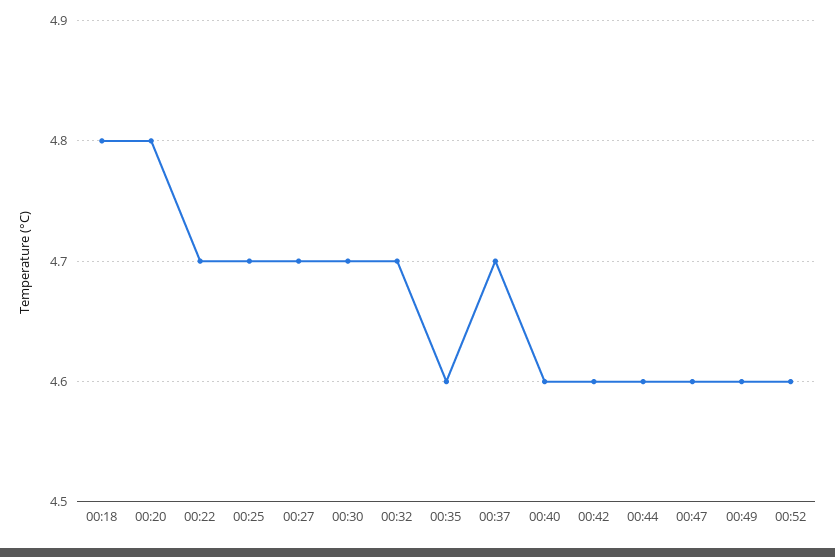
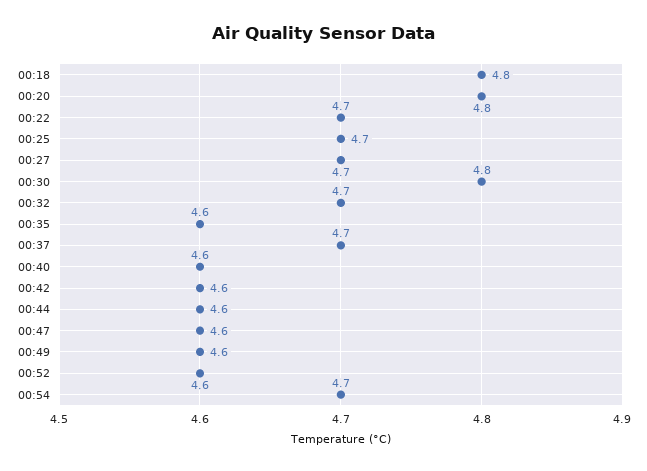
00:30: 4.7 -> 4.8
00:54: none -> 4.7

